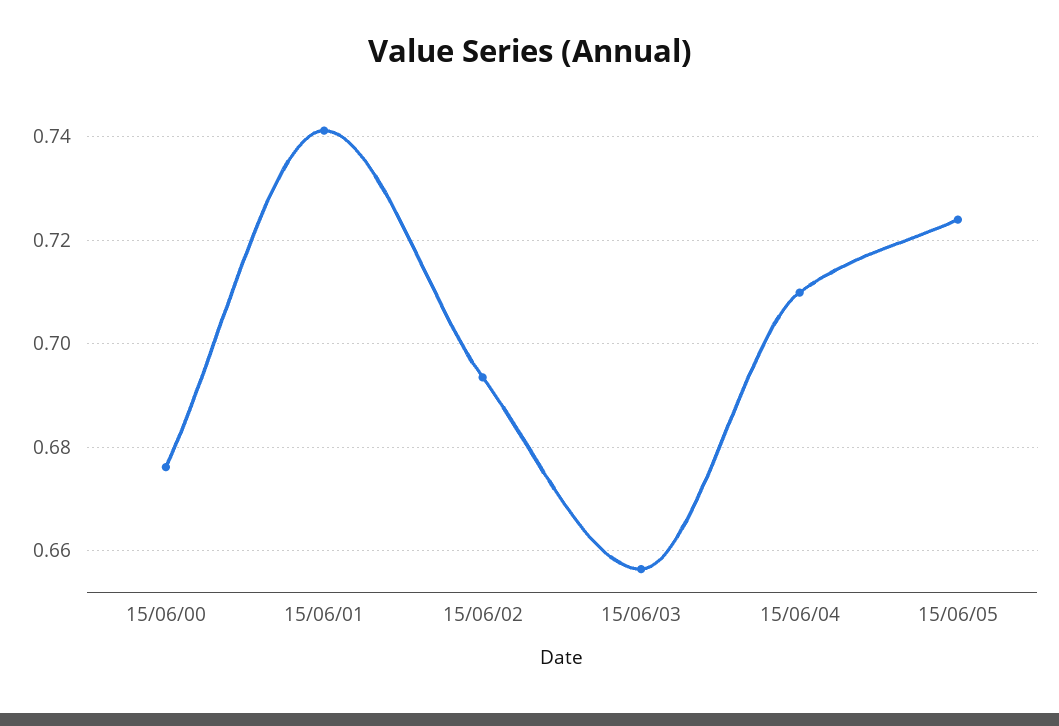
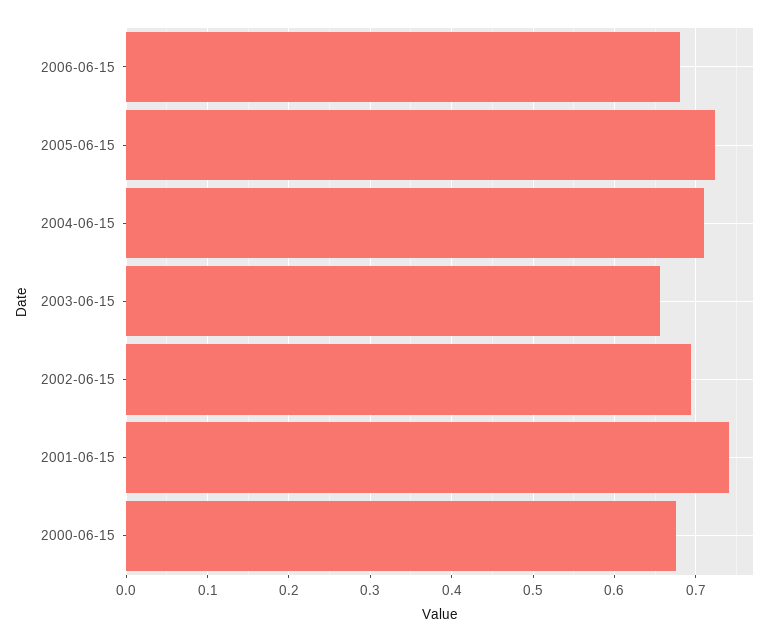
2006-06-15: none -> 0.68

